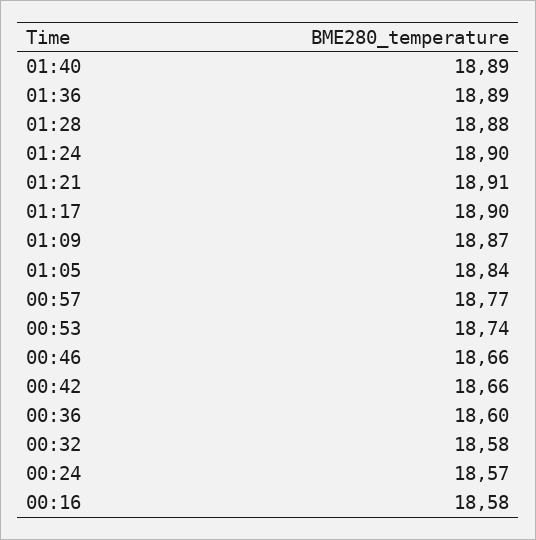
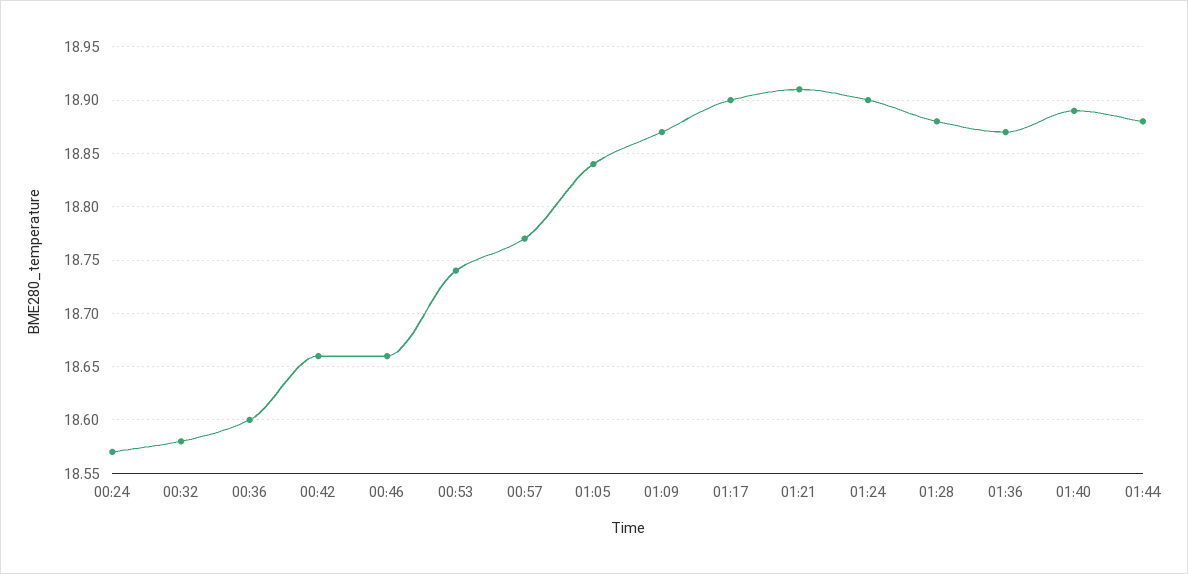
01:36: 18.89 -> 18.87
00:16: 18.58 -> none
01:44: none -> 18.88

